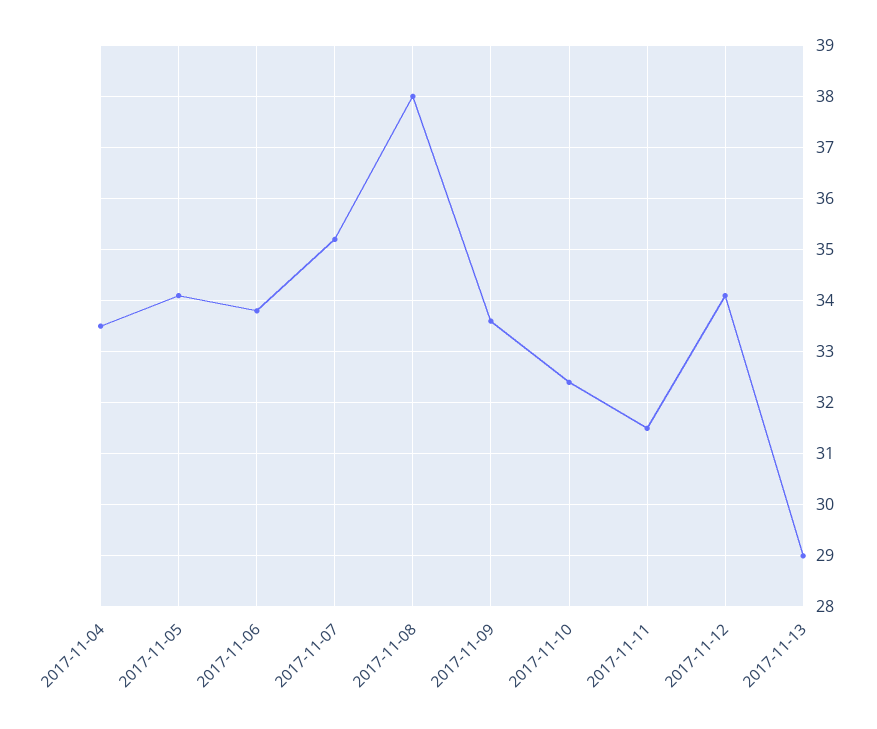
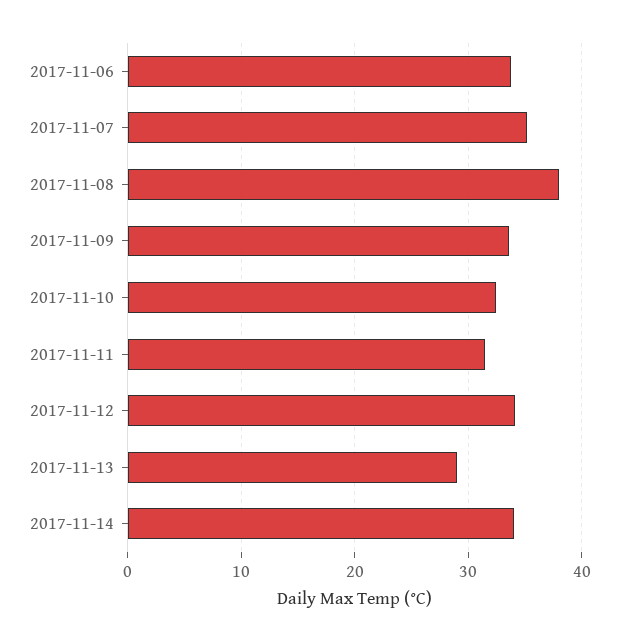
2017-11-04: 33.5 -> none
2017-11-05: 34 -> none
2017-11-14: none -> 34

